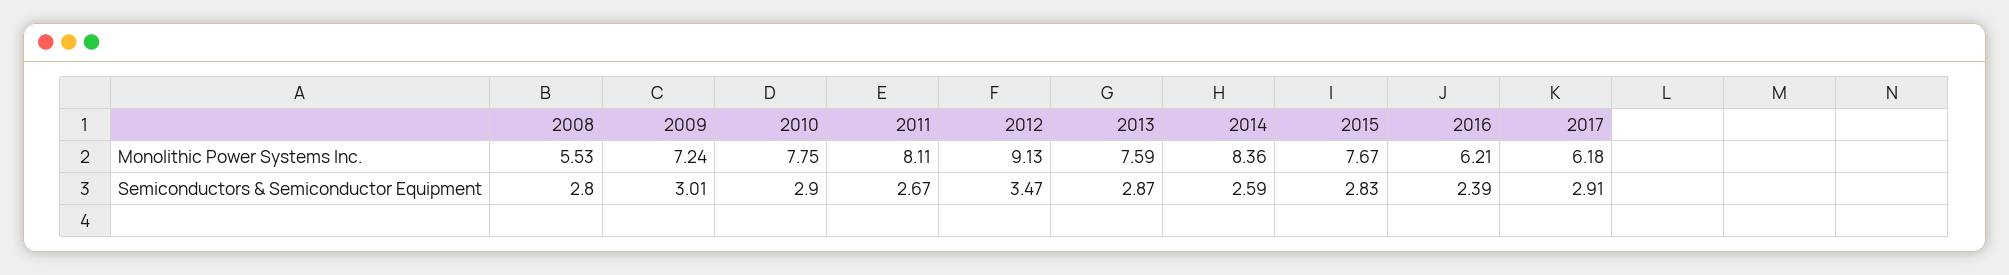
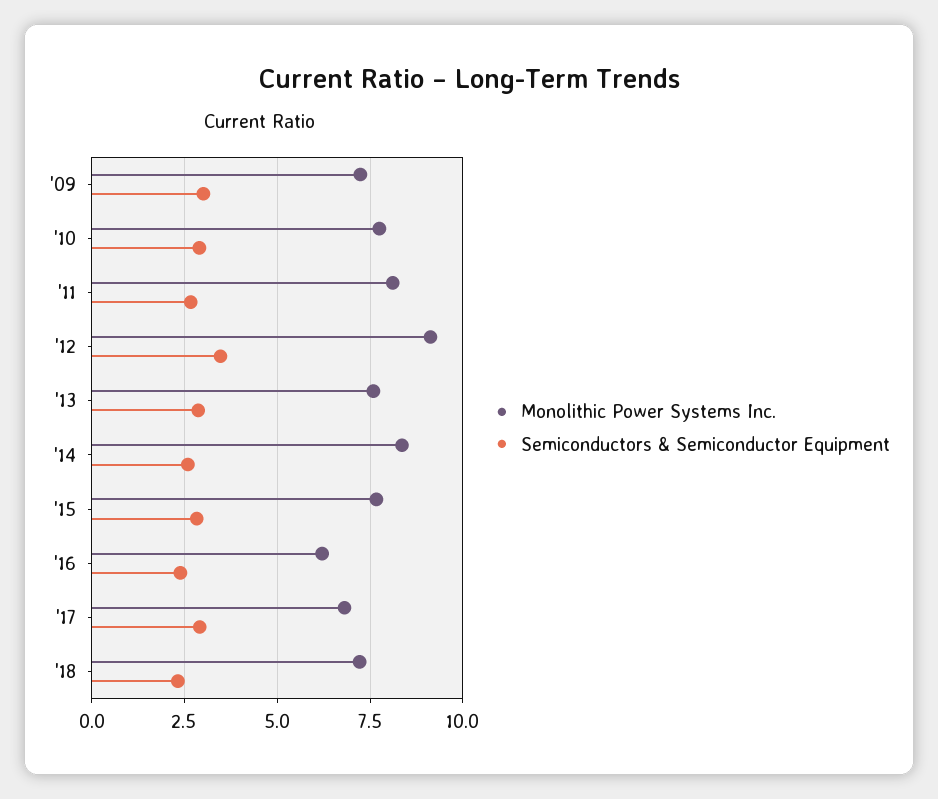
Monolithic Power Systems Inc., 2008: 5.53 -> none
Monolithic Power Systems Inc., 2017: 6.18 -> 6.75
Semiconductors & Semiconductor Equipment, 2008: 2.8 -> none
Monolithic Power Systems Inc., '18: none -> 7.25
Semiconductors & Semiconductor Equipment, '18: none -> 2.25

